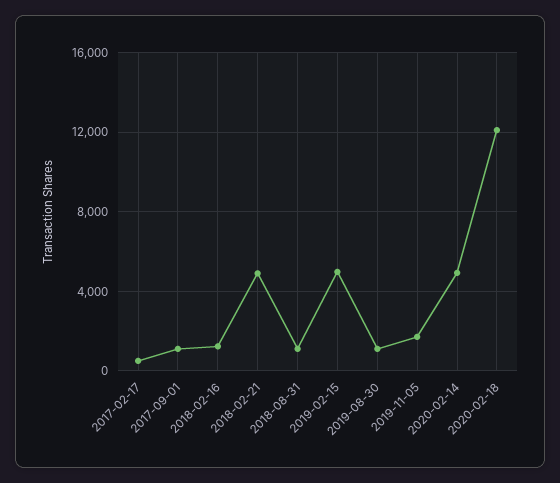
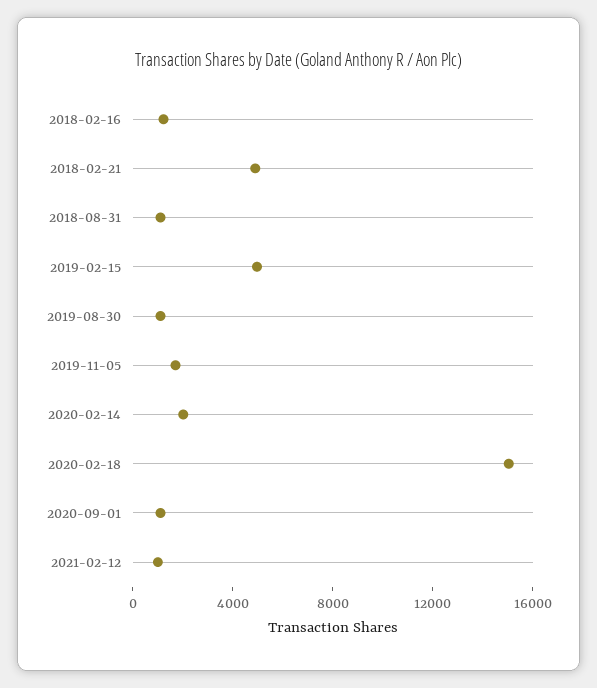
2017-02-17: 500 -> none
2017-09-01: 1000 -> none
2020-02-14: 5000 -> 2000
2020-02-18: 12000 -> 15000
2020-09-01: none -> 1000
2021-02-12: none -> 1000

